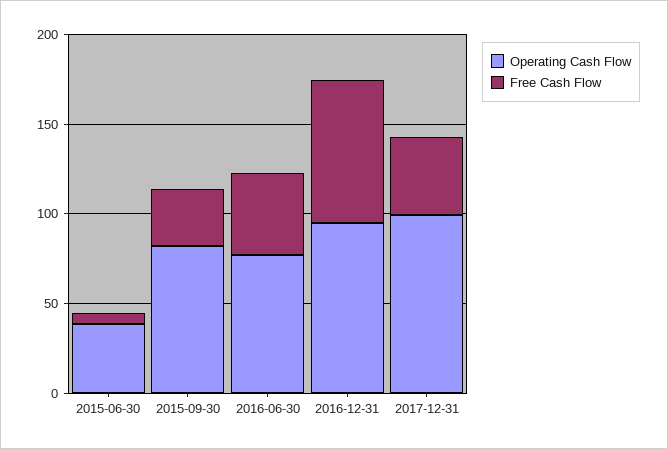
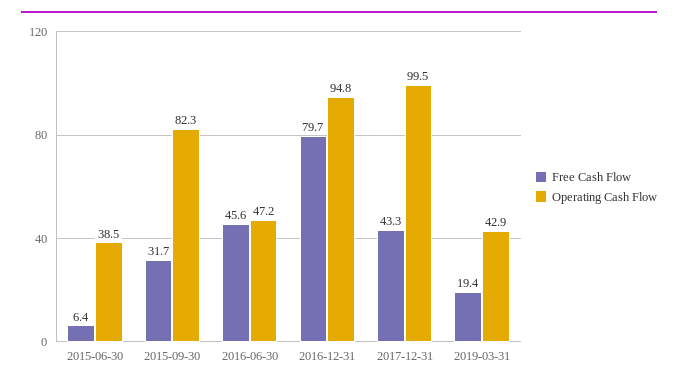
Operating Cash Flow, 2016-06-30: 80 -> 47.2
Free Cash Flow, 2019-03-31: none -> 19.4
Operating Cash Flow, 2019-03-31: none -> 42.9

